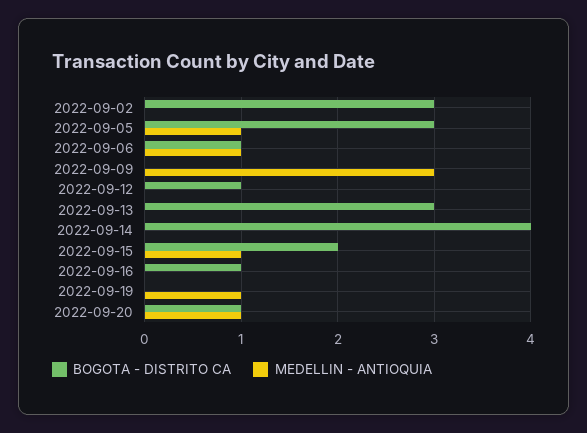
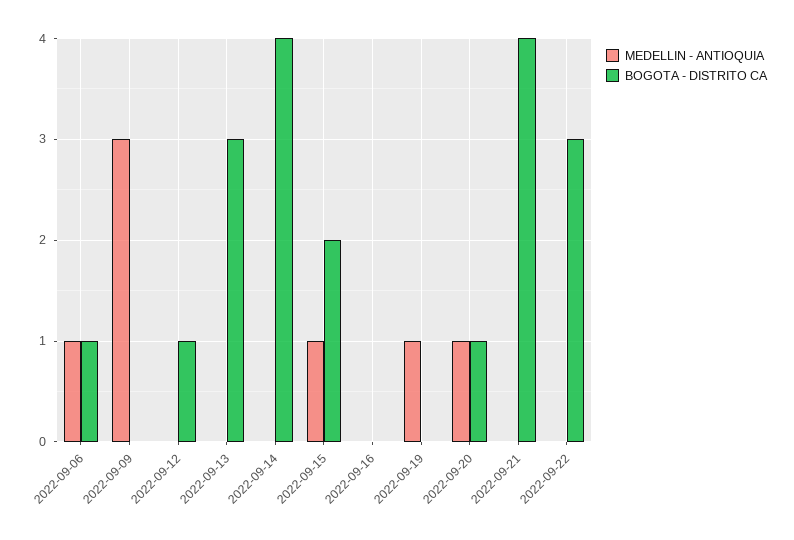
BOGOTA - DISTRITO CA, 2022-09-02: 3 -> none
MEDELLIN - ANTIOQUIA, 2022-09-02: 0 -> none
BOGOTA - DISTRITO CA, 2022-09-05: 3 -> none
MEDELLIN - ANTIOQUIA, 2022-09-05: 1 -> none
BOGOTA - DISTRITO CA, 2022-09-16: 1 -> 0
MEDELLIN - ANTIOQUIA, 2022-09-21: none -> 0
BOGOTA - DISTRITO CA, 2022-09-21: none -> 4
MEDELLIN - ANTIOQUIA, 2022-09-22: none -> 0
BOGOTA - DISTRITO CA, 2022-09-22: none -> 3

